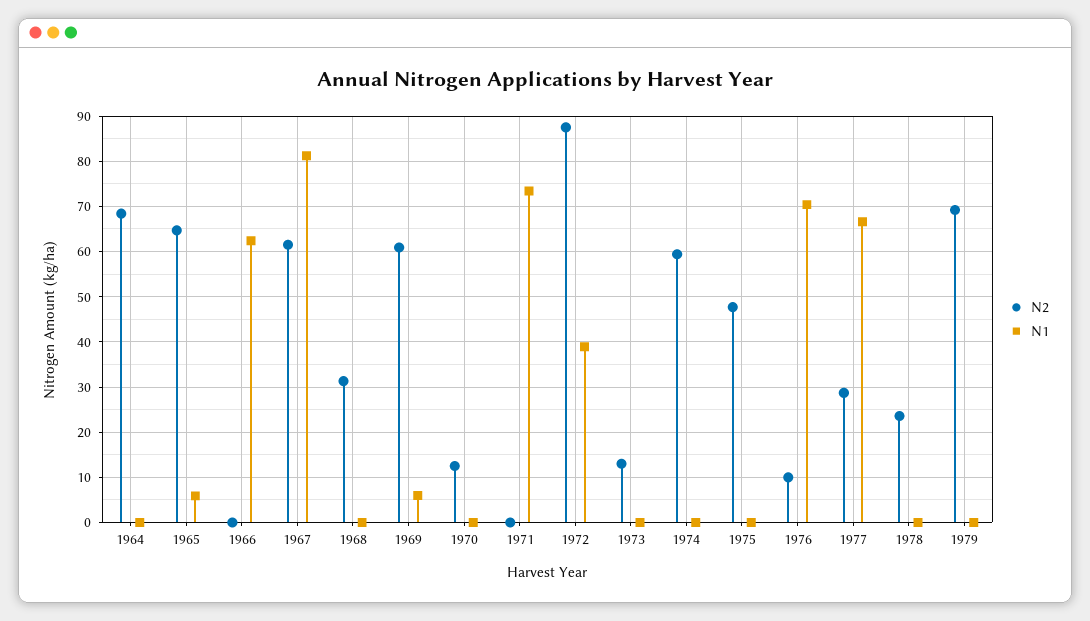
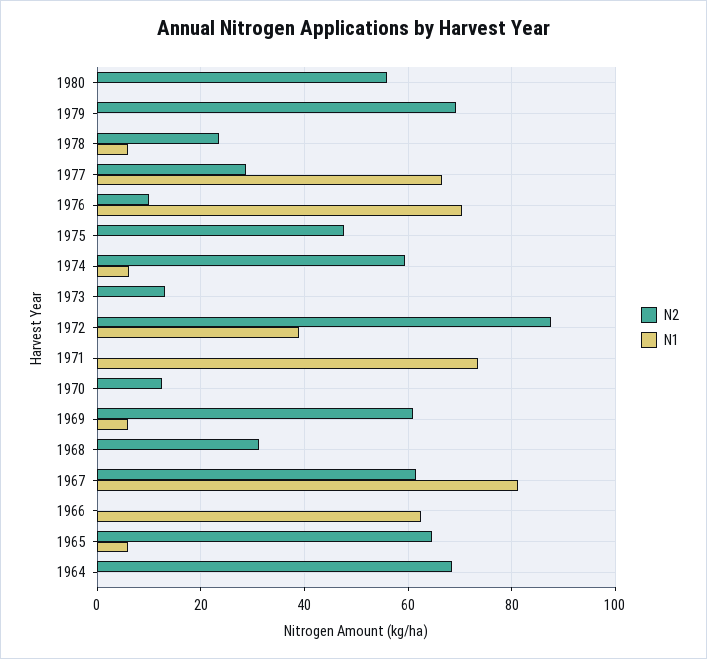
N1, 1974: 0 -> 6
N1, 1978: 0 -> 6
N2, 1980: none -> 56
N1, 1980: none -> 0

